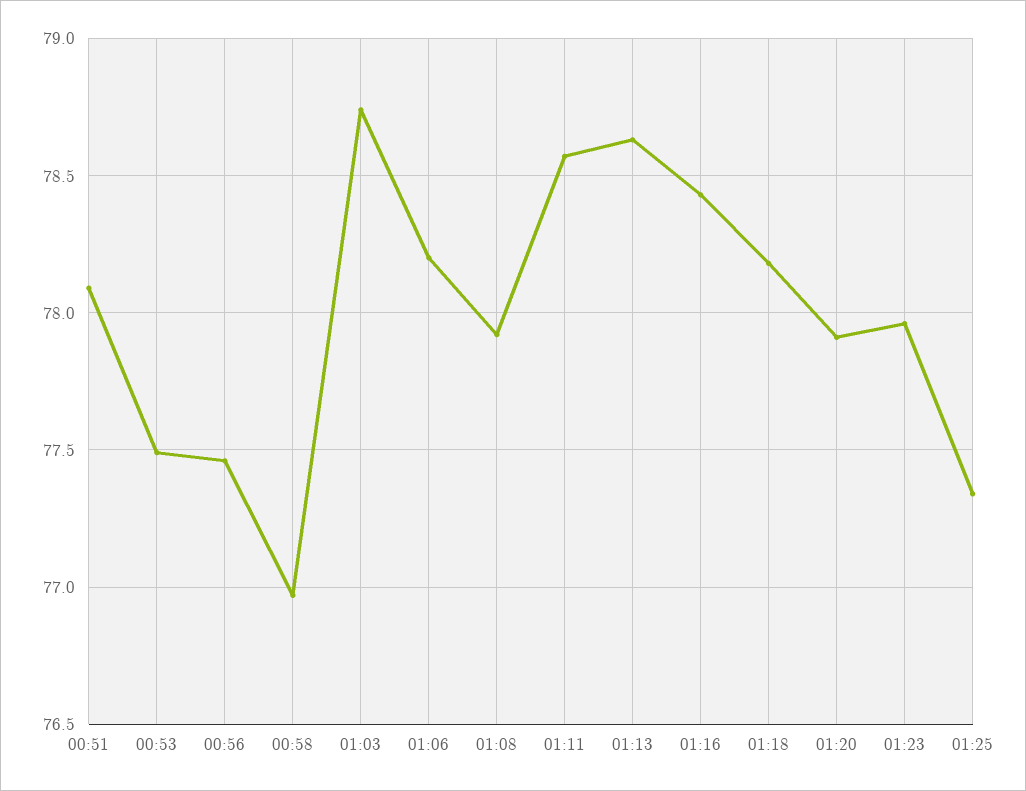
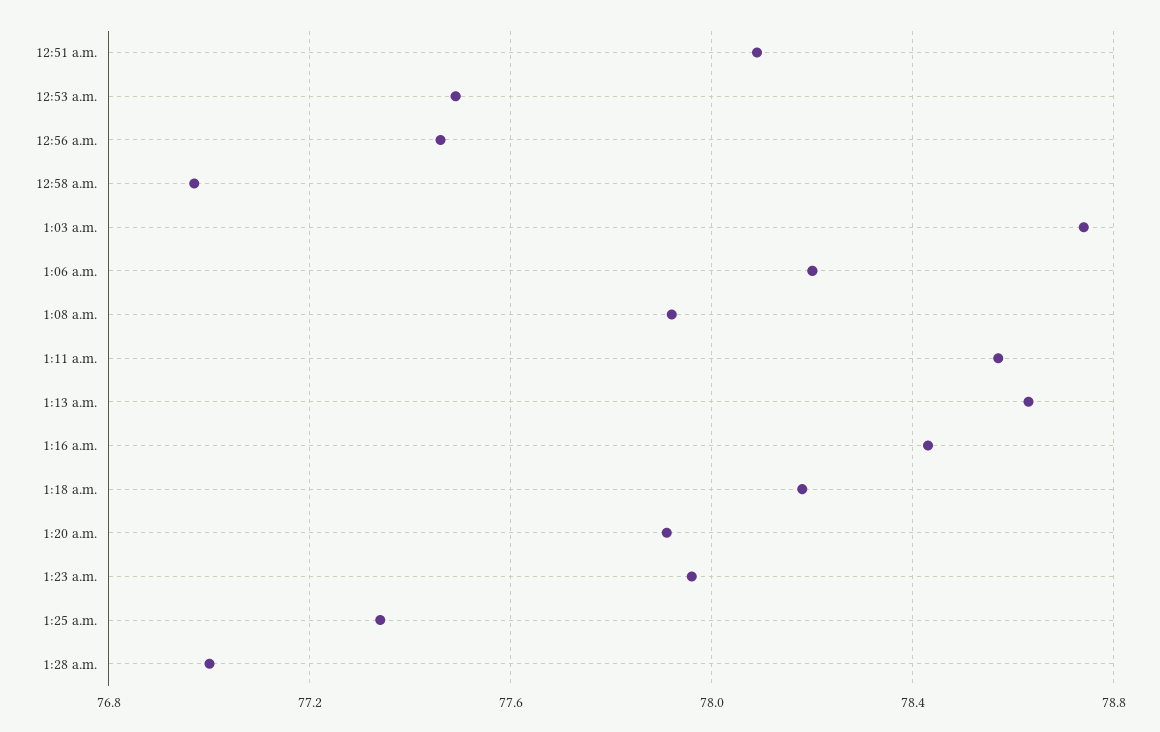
1:28 a.m.: none -> 77

